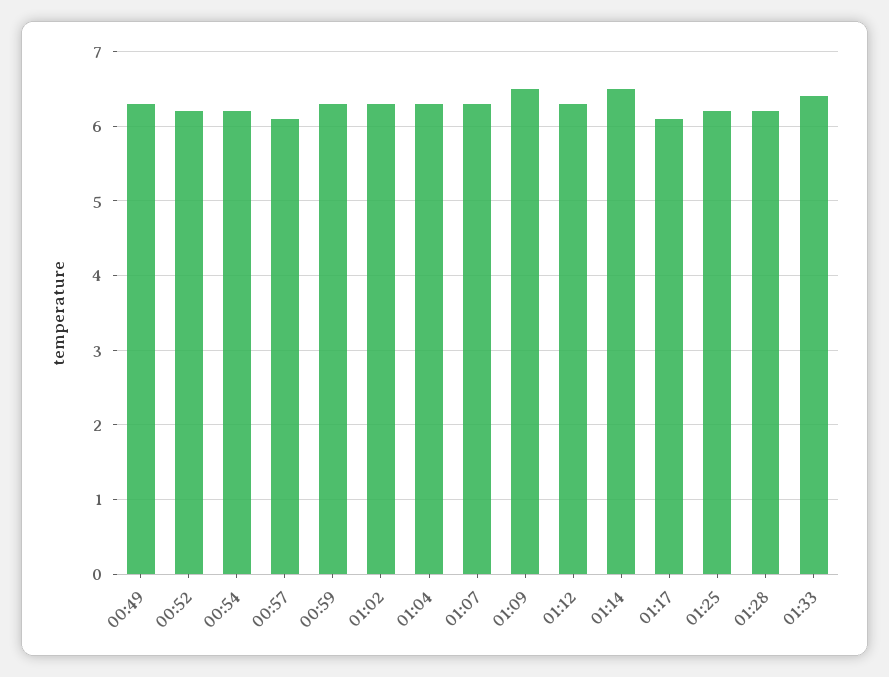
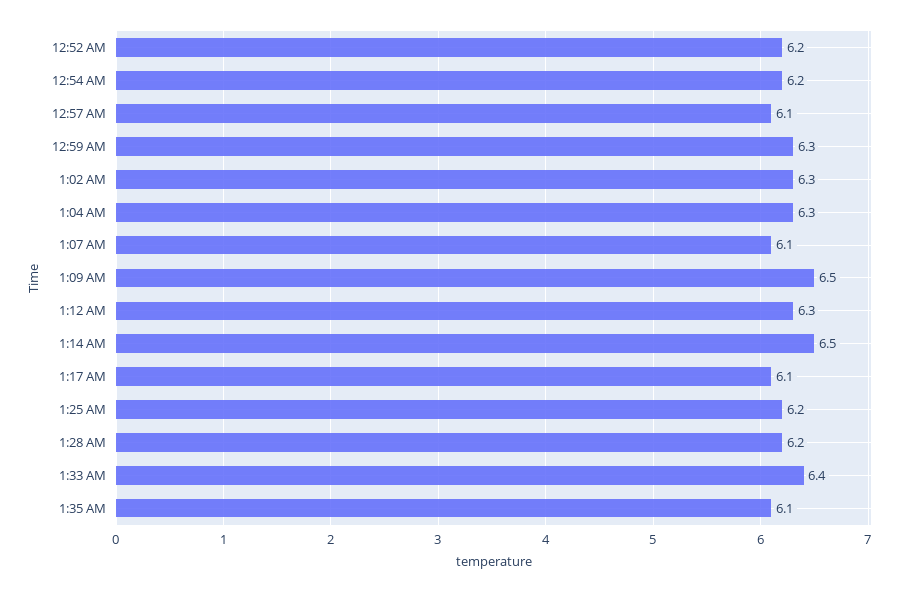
00:49: 6.3 -> none
01:07: 6.3 -> 6.1
1:35 AM: none -> 6.1

